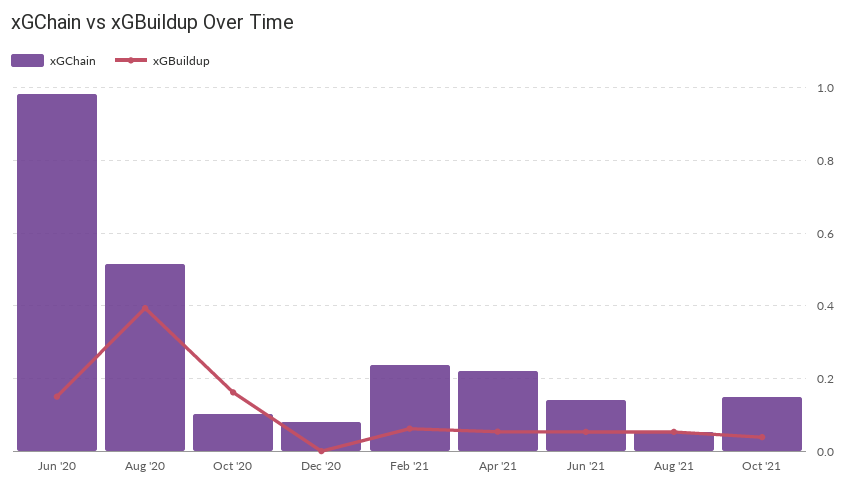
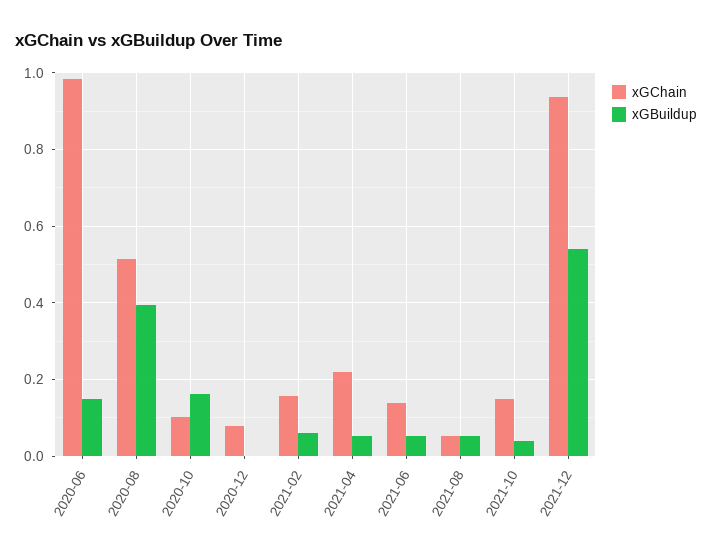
xGChain, Feb '21: 0.24 -> 0.16
xGChain, 2021-12: none -> 0.94
xGBuildup, 2021-12: none -> 0.54

